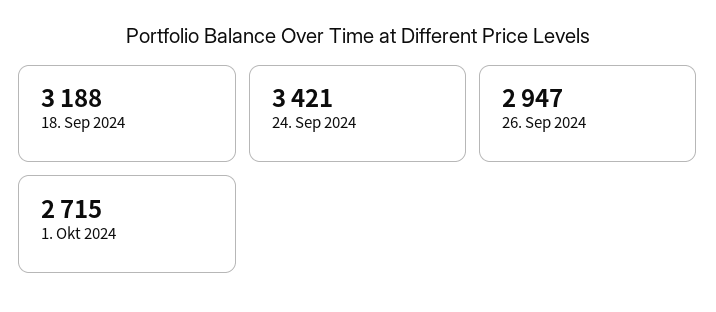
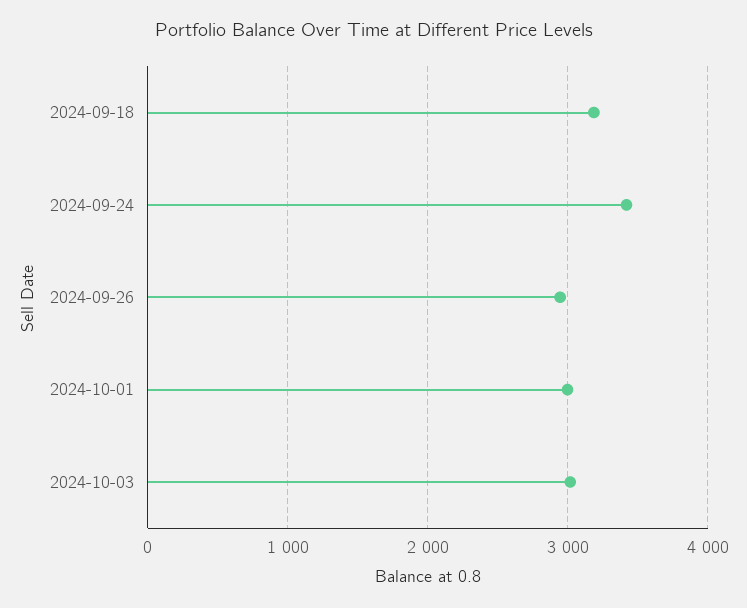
1. Okt 2024: 2715 -> 3000
2024-10-03: none -> 3000

